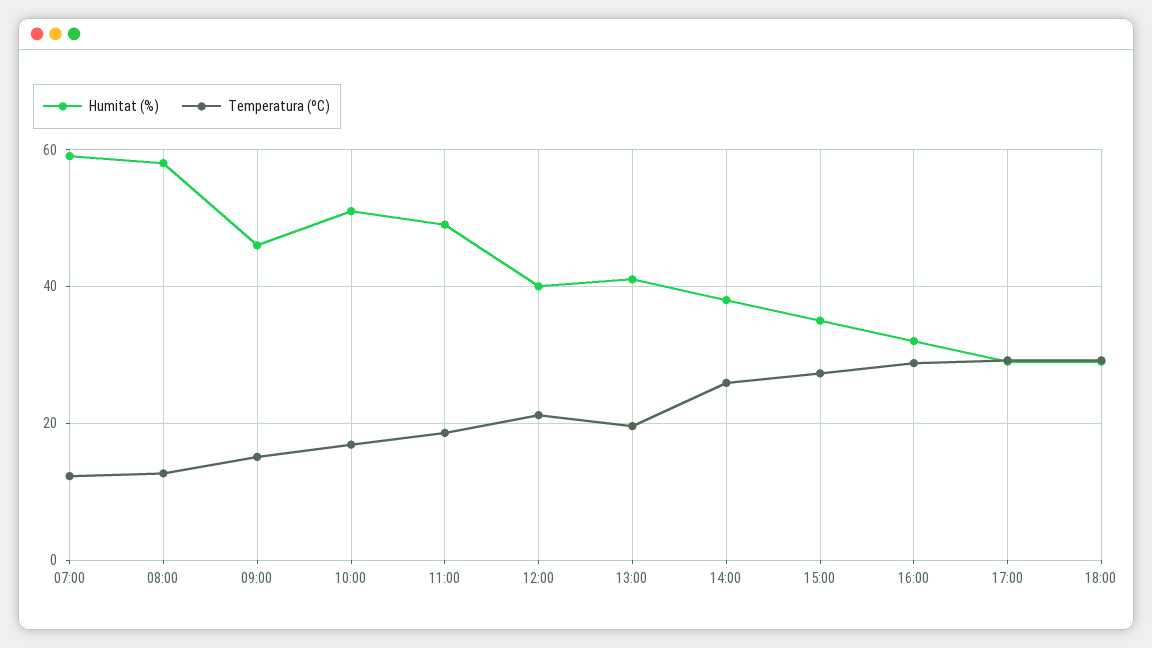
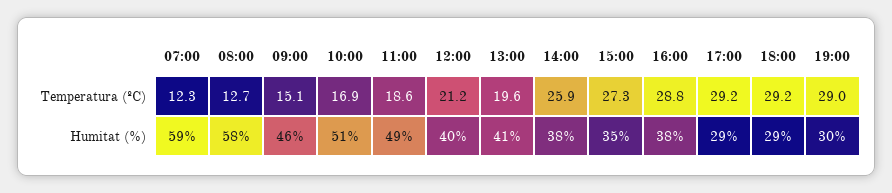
Humitat (%), 16:00: 32 -> 38
Temperatura (ºC), 19:00: none -> 29
Humitat (%), 19:00: none -> 30

